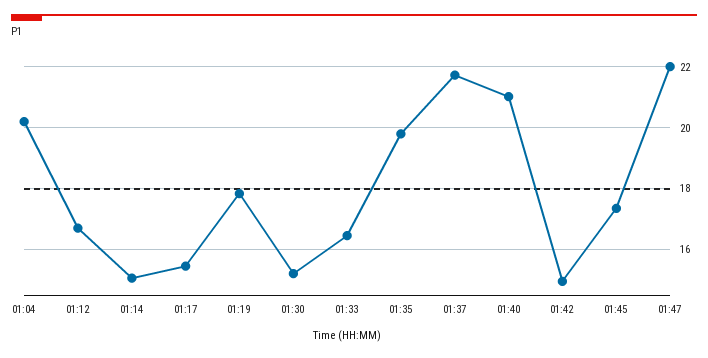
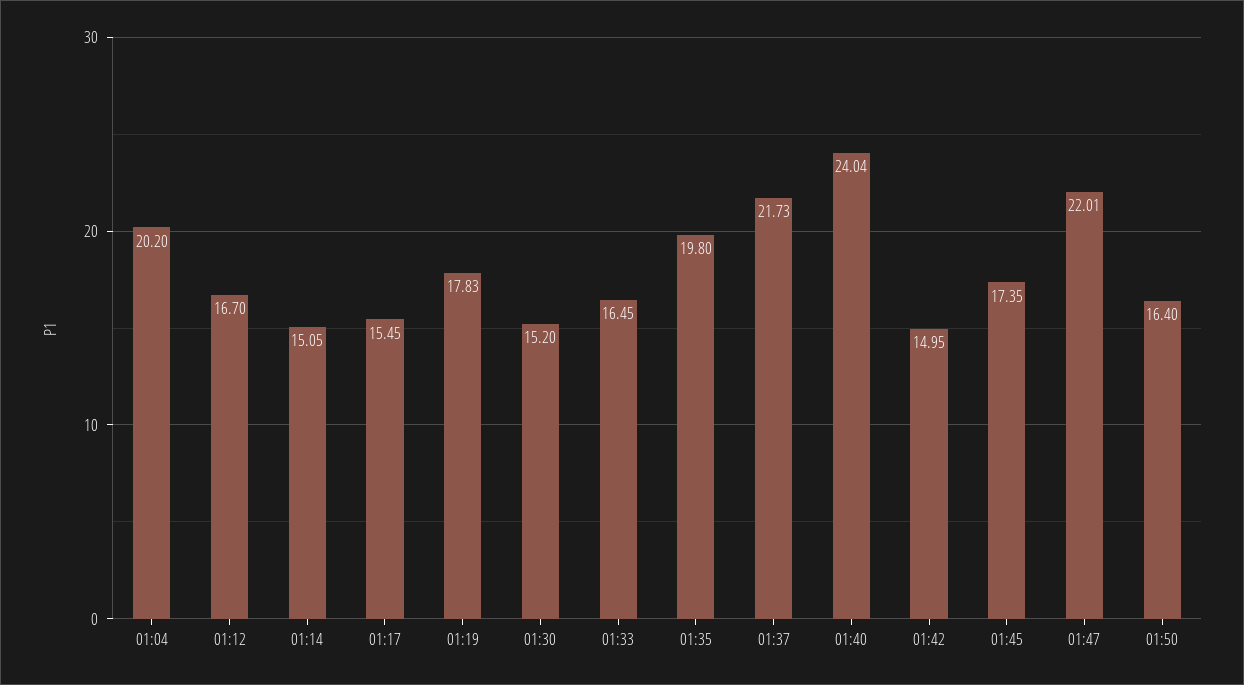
01:40: 21 -> 24.04
01:50: none -> 16.4

